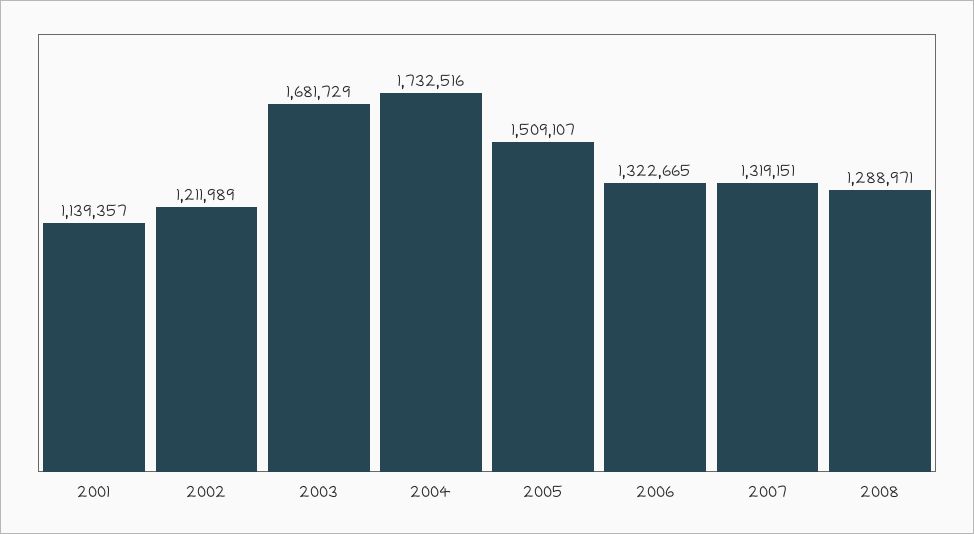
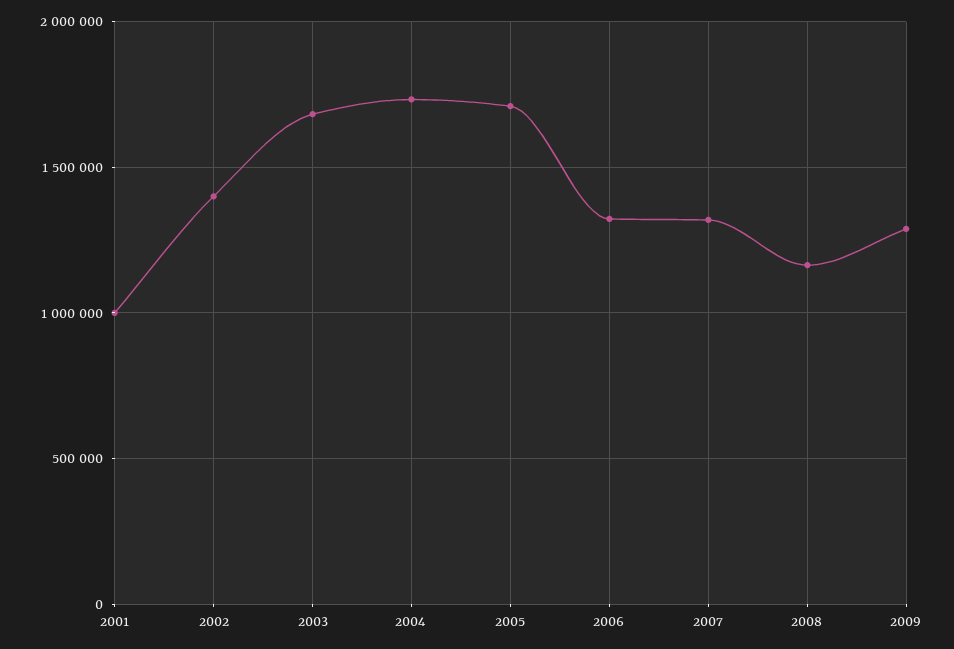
2001: 1139357 -> 1000000
2002: 1211989 -> 1400000
2005: 1509107 -> 1700000
2008: 1288971 -> 1150000
2009: none -> 1300000

